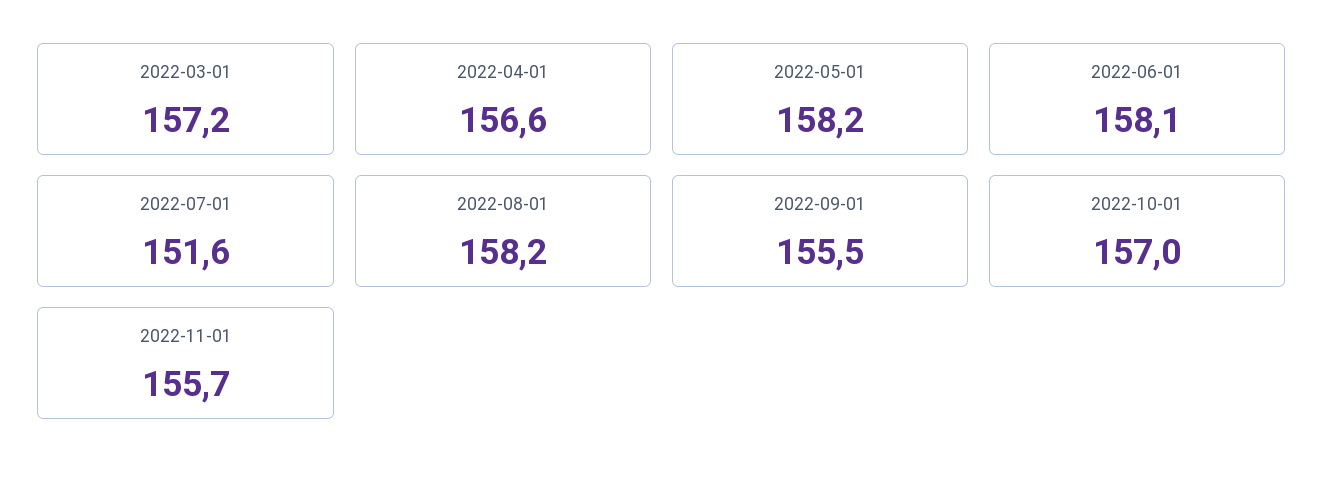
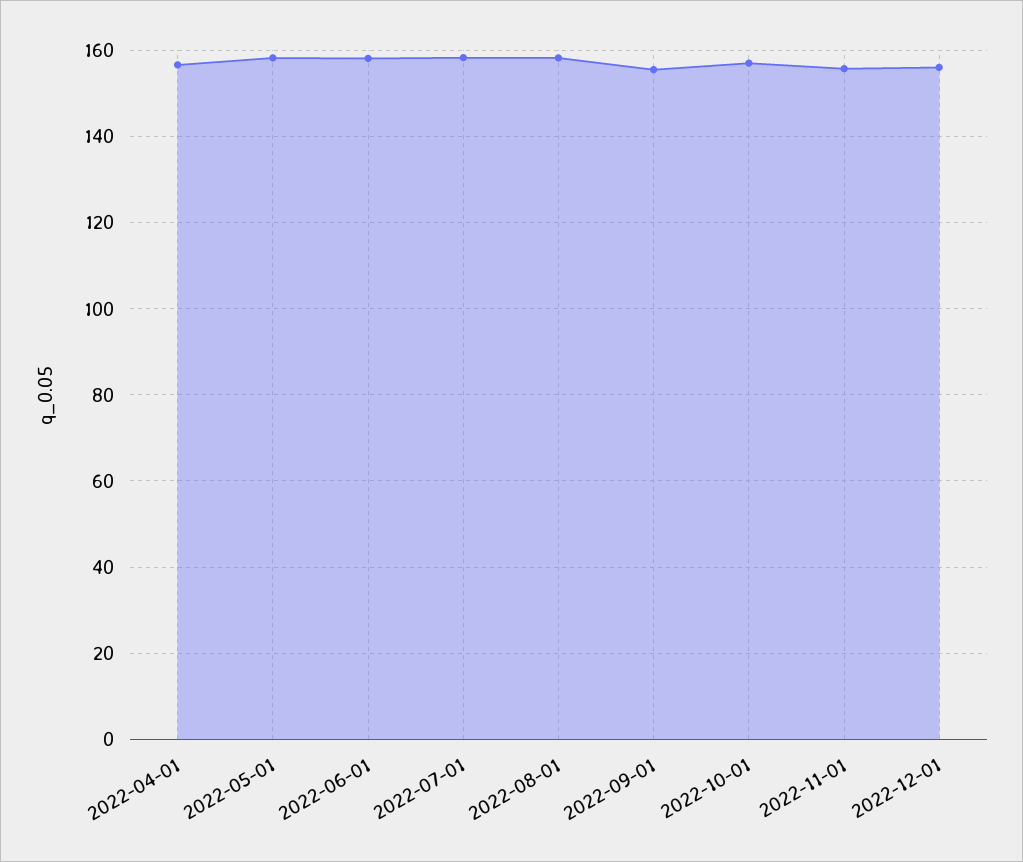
2022-03-01: 157.2 -> none
2022-07-01: 151.6 -> 158
2022-12-01: none -> 156

